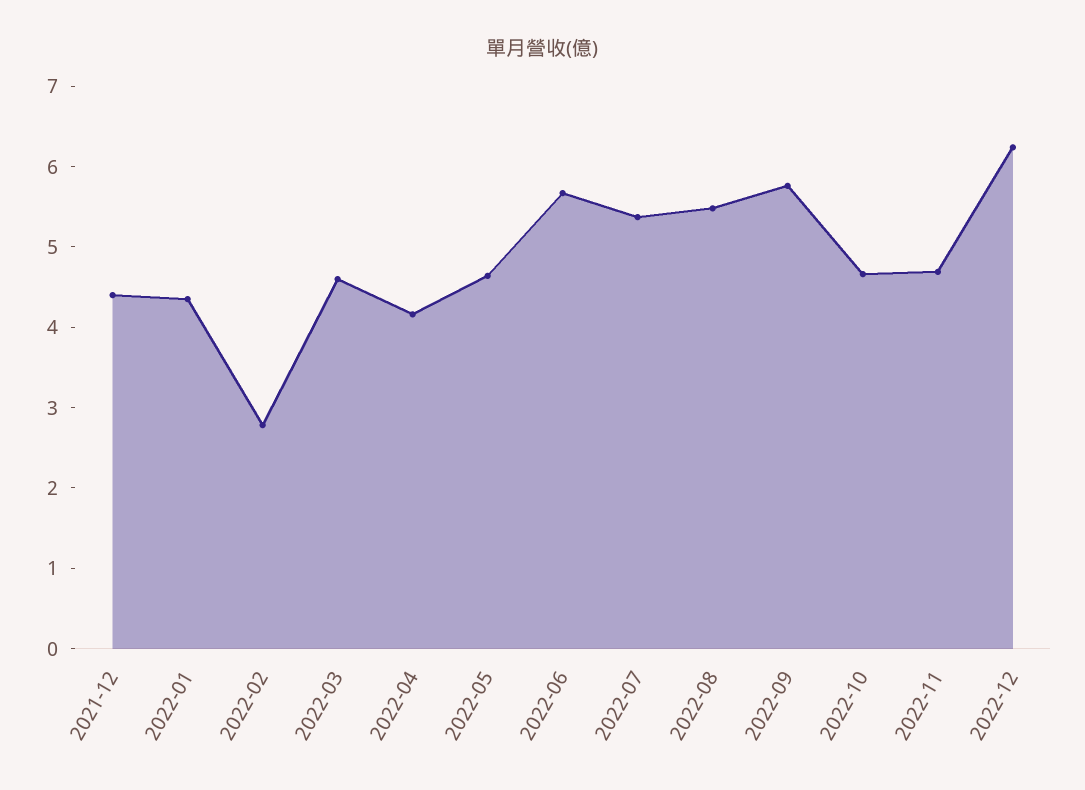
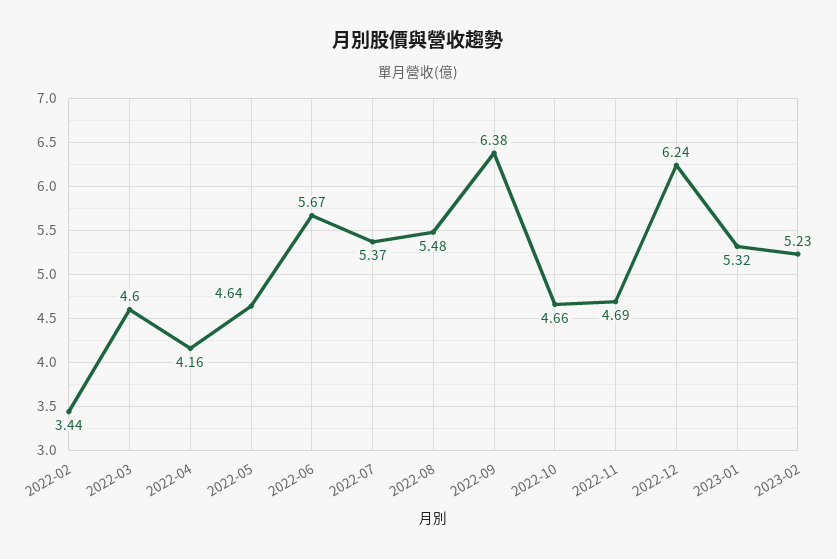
2021-12: 4.4 -> none
2022-01: 4.4 -> none
2022-02: 2.8 -> 3.44
2022-09: 5.8 -> 6.38
2023-01: none -> 5.32
2023-02: none -> 5.23

